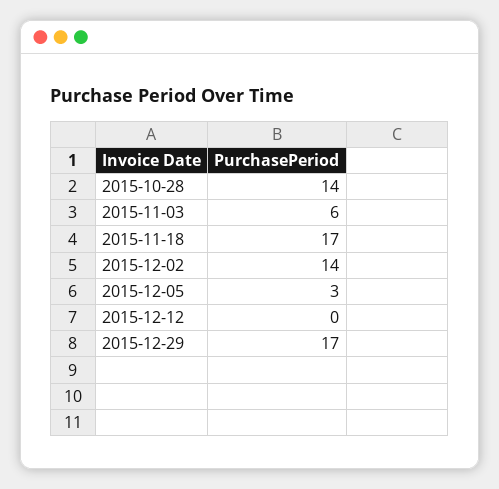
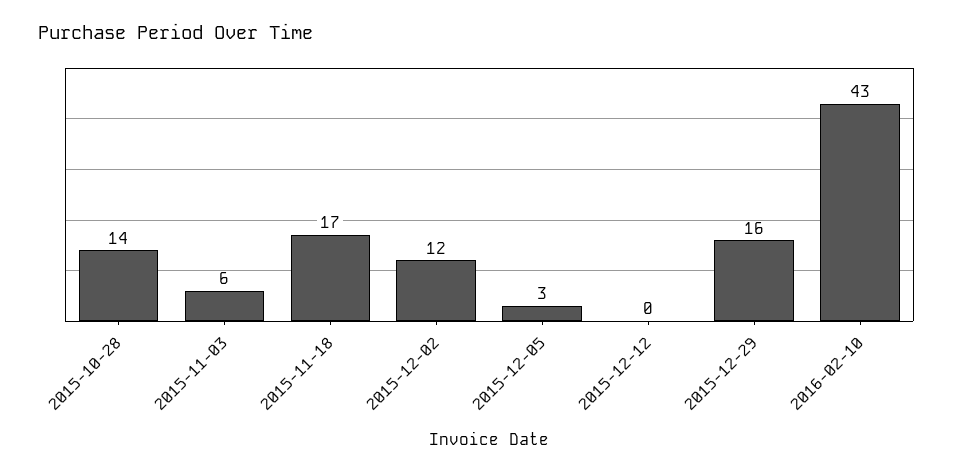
2015-12-02: 14 -> 12
2015-12-29: 17 -> 16
2016-02-10: none -> 43

